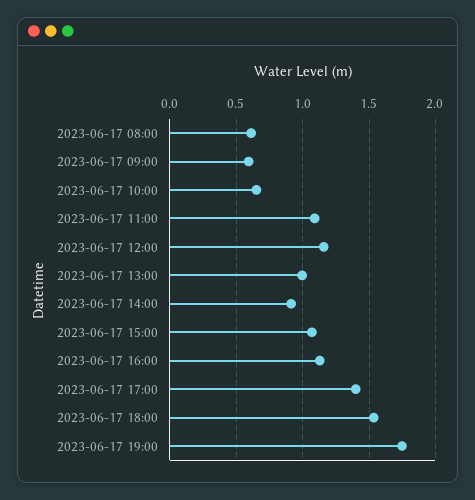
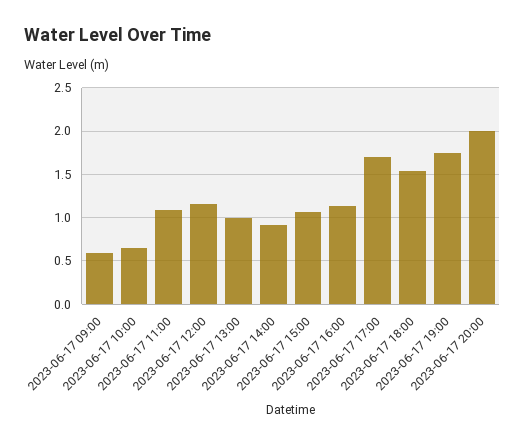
2023-06-17 08:00: 0.6 -> none
2023-06-17 17:00: 1.4 -> 1.7
2023-06-17 20:00: none -> 2

